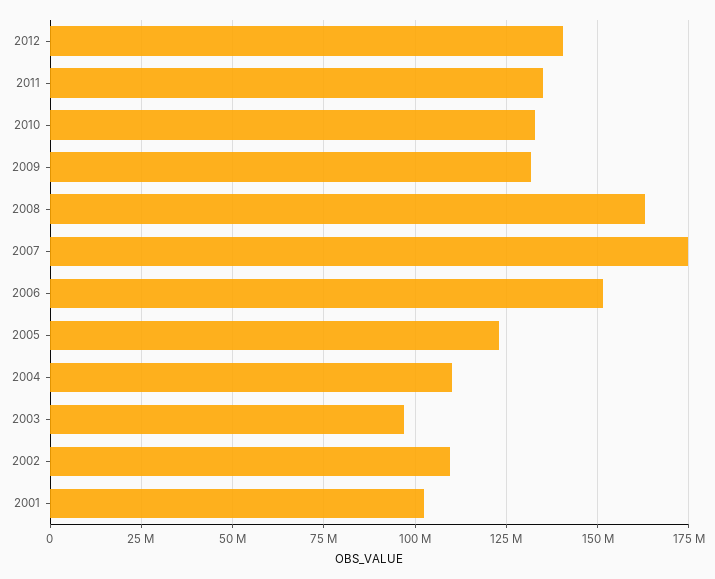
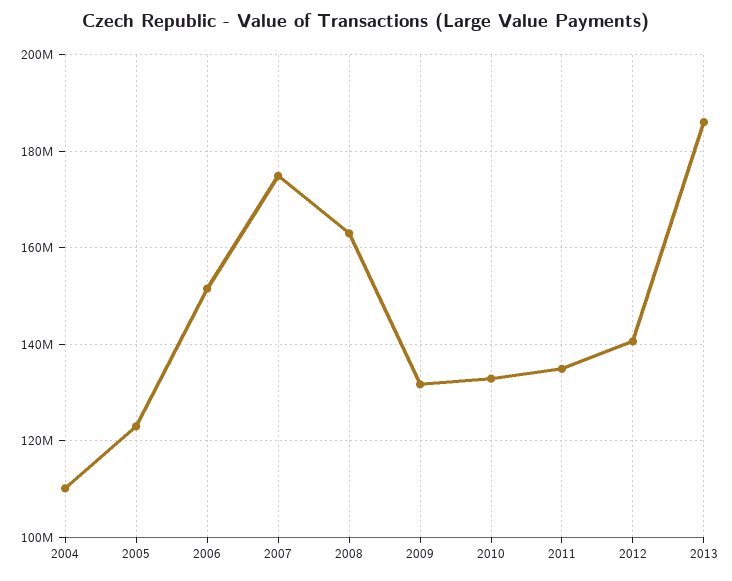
2003: 97500000 -> none
2002: 110000000 -> none
2001: 102500000 -> none
2013: none -> 186000000

